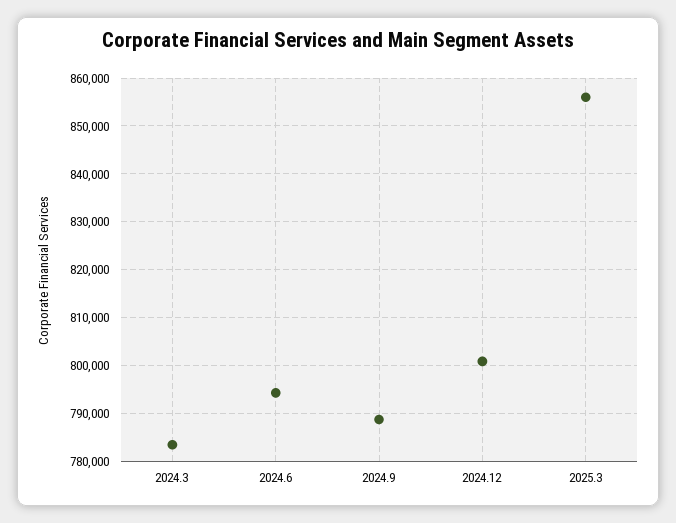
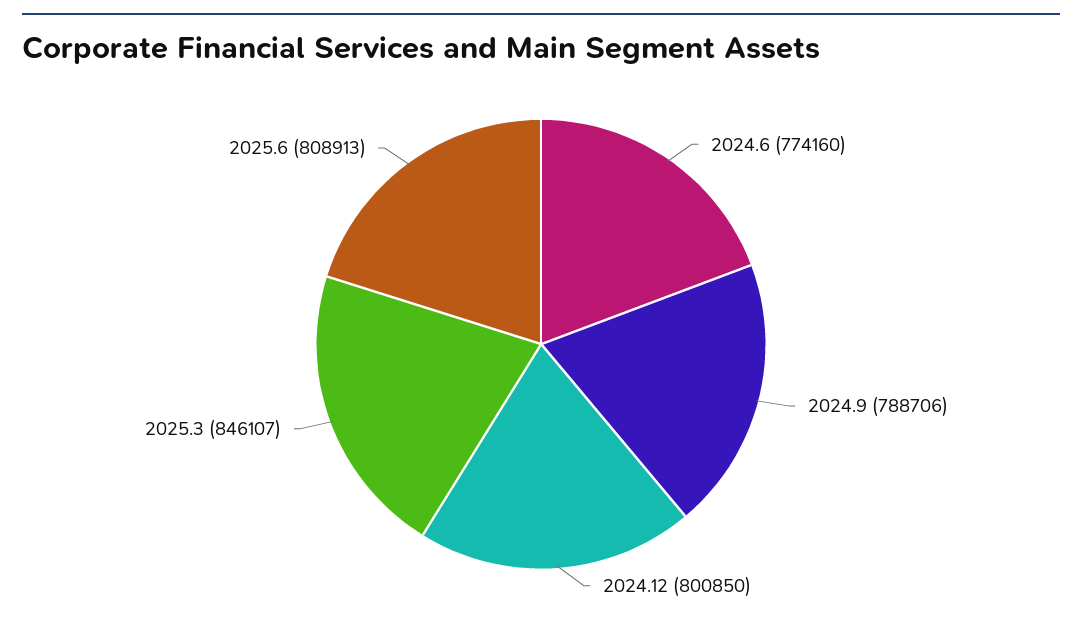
2024.3: 784000 -> none
2024.6: 794000 -> 774160
2025.3: 856000 -> 846107
2025.6: none -> 808913

